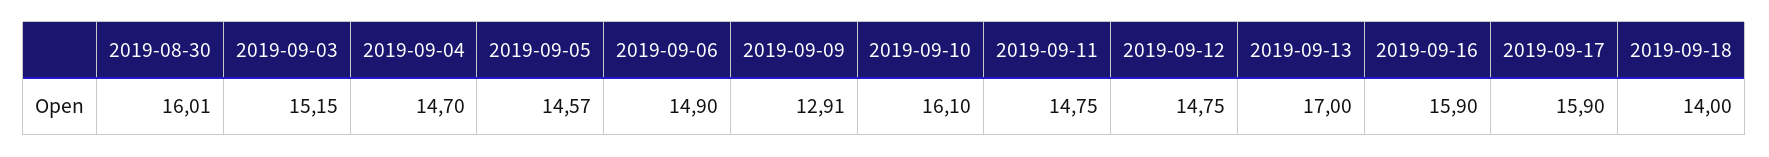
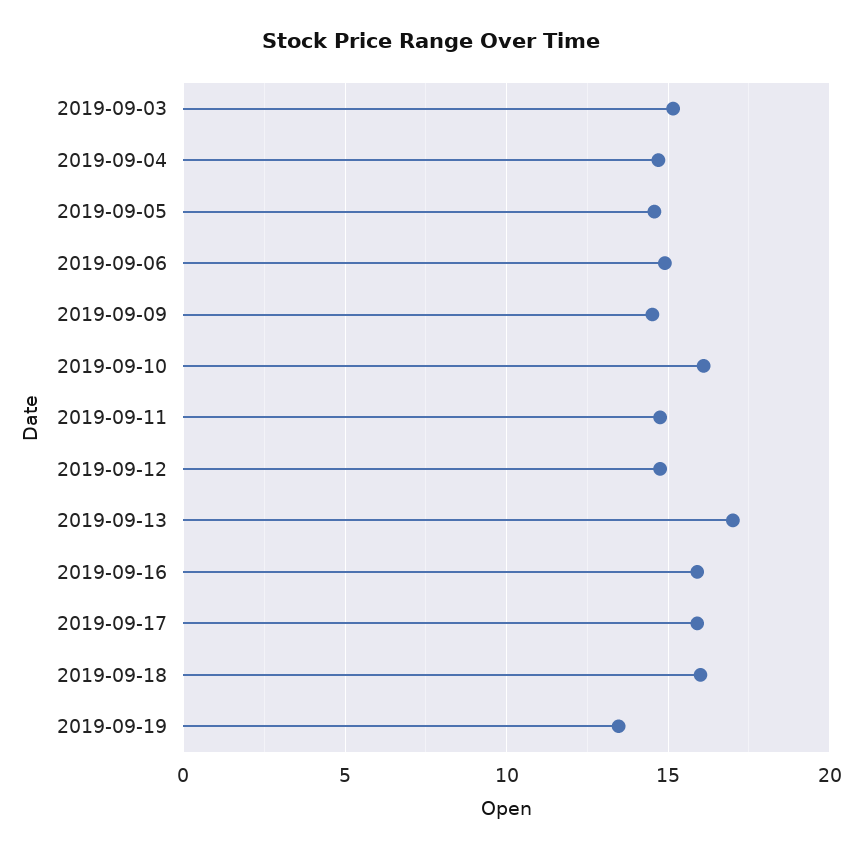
2019-08-30: 16.01 -> none
2019-09-09: 12.91 -> 14.5
2019-09-18: 14 -> 16
2019-09-19: none -> 13.5

